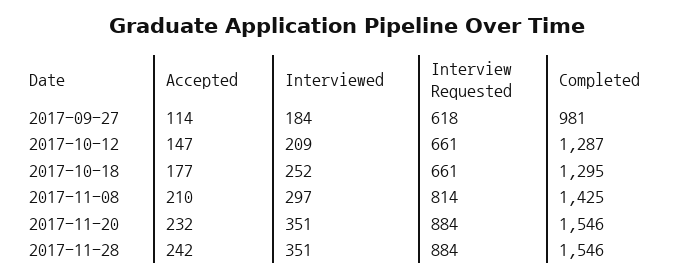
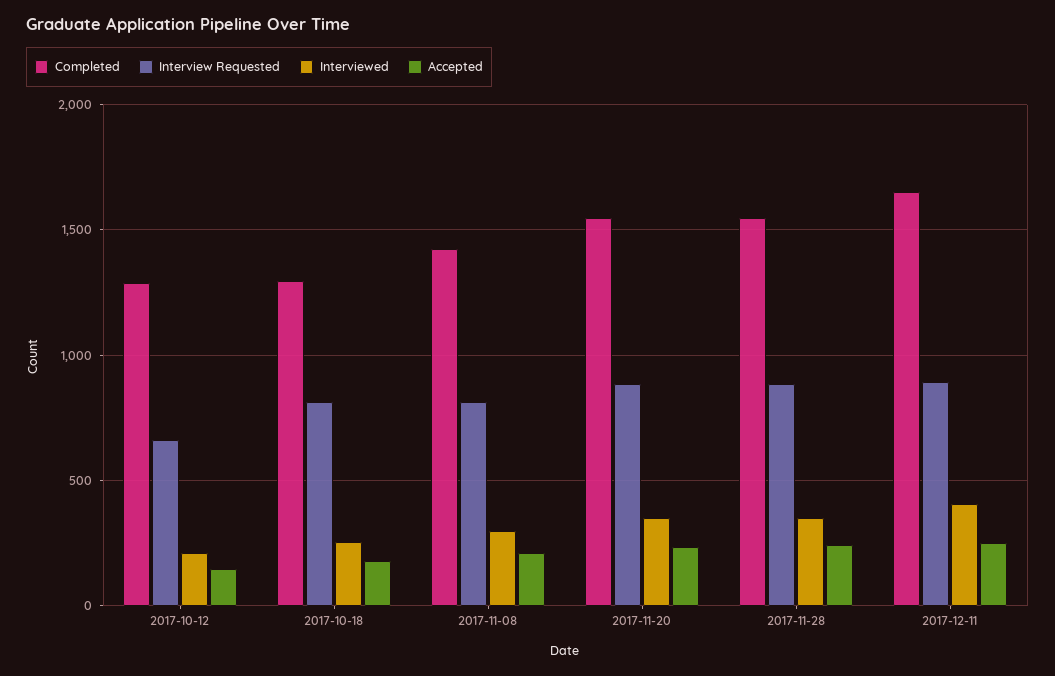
Accepted, 2017-09-27: 114 -> none
Interviewed, 2017-09-27: 184 -> none
Interview Requested, 2017-09-27: 618 -> none
Completed, 2017-09-27: 981 -> none
Interview Requested, 2017-10-18: 661 -> 800
Completed, 2017-12-11: none -> 1650
Interview Requested, 2017-12-11: none -> 900
Interviewed, 2017-12-11: none -> 400
Accepted, 2017-12-11: none -> 250

